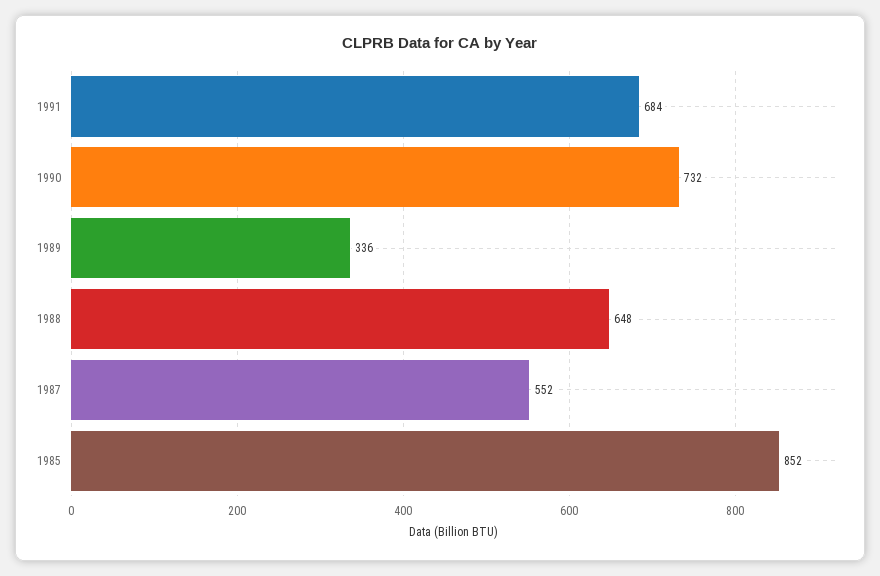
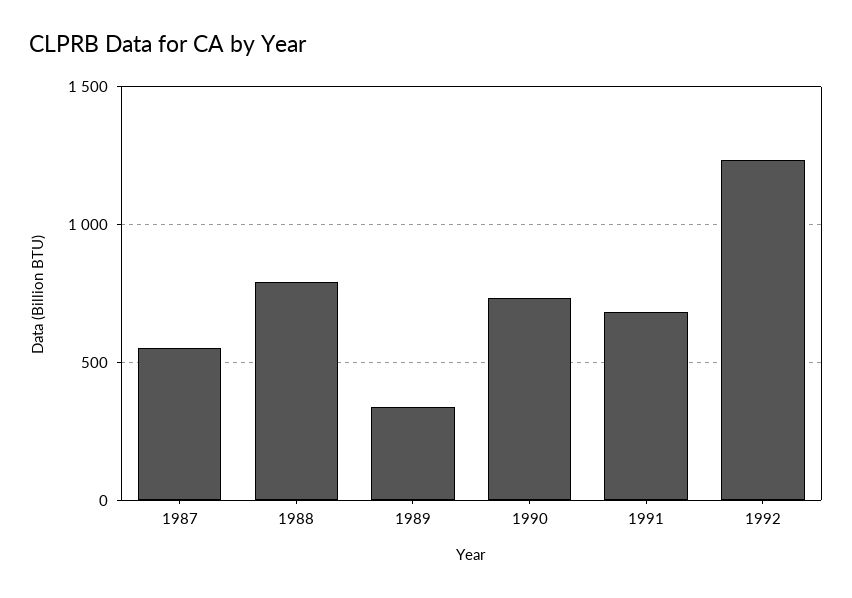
1988: 648 -> 800
1985: 852 -> none
1992: none -> 1250

